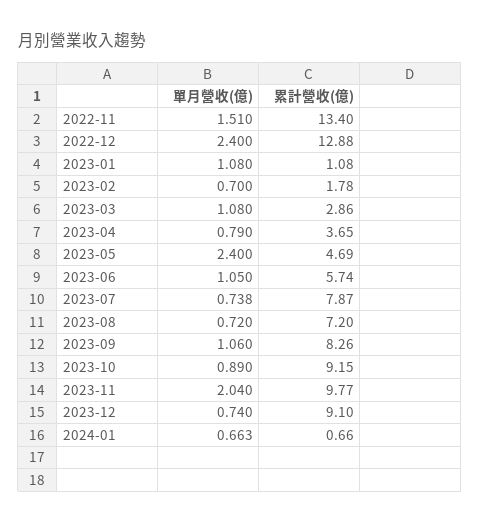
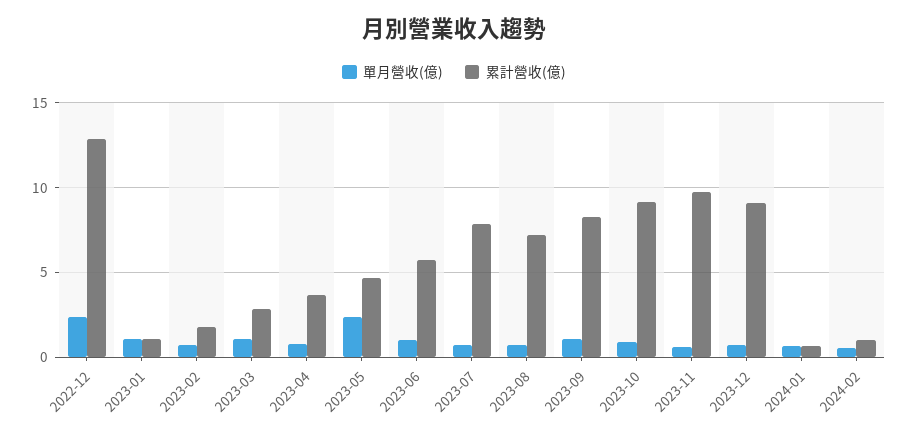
單月營收(億), 2022-11: 1.51 -> none
累計營收(億), 2022-11: 13.4 -> none
單月營收(億), 2023-11: 2.04 -> 0.5
單月營收(億), 2024-02: none -> 0.5
累計營收(億), 2024-02: none -> 1

